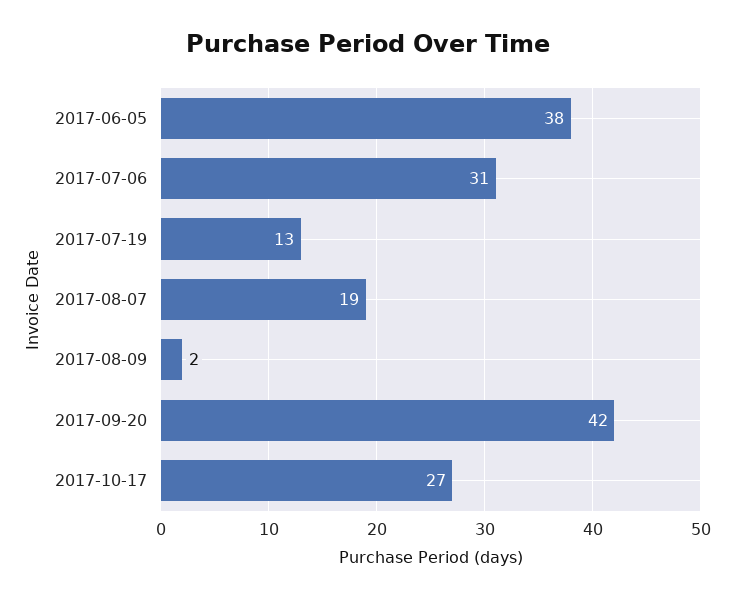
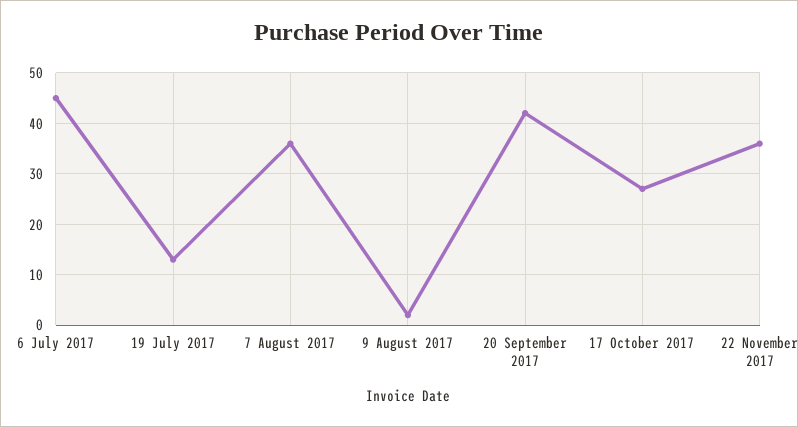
2017-06-05: 38 -> none
2017-07-06: 31 -> 45
2017-08-07: 19 -> 35
22 November 2017: none -> 35

